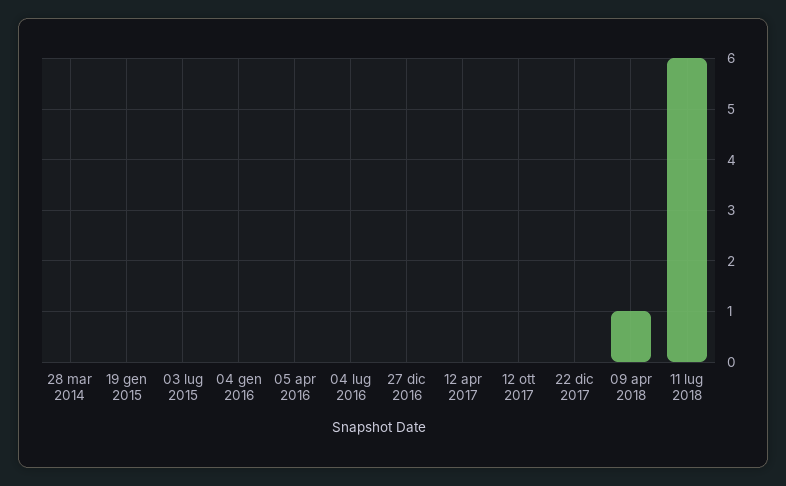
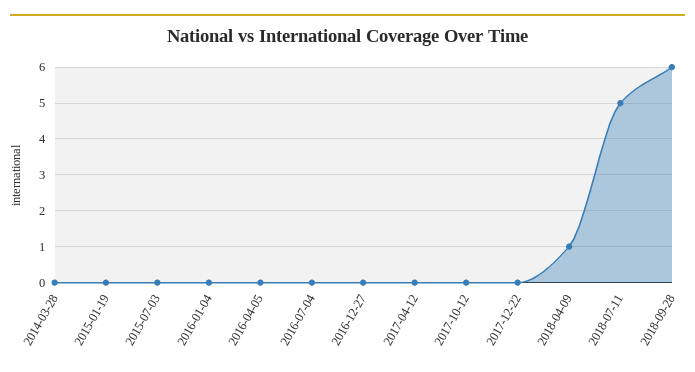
11 lug 2018: 6 -> 5
2018-09-28: none -> 6

